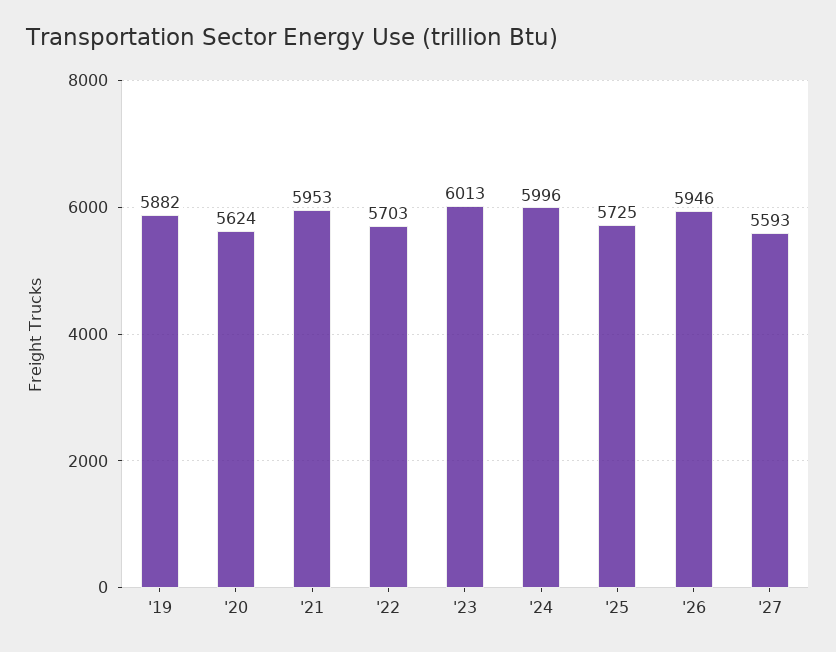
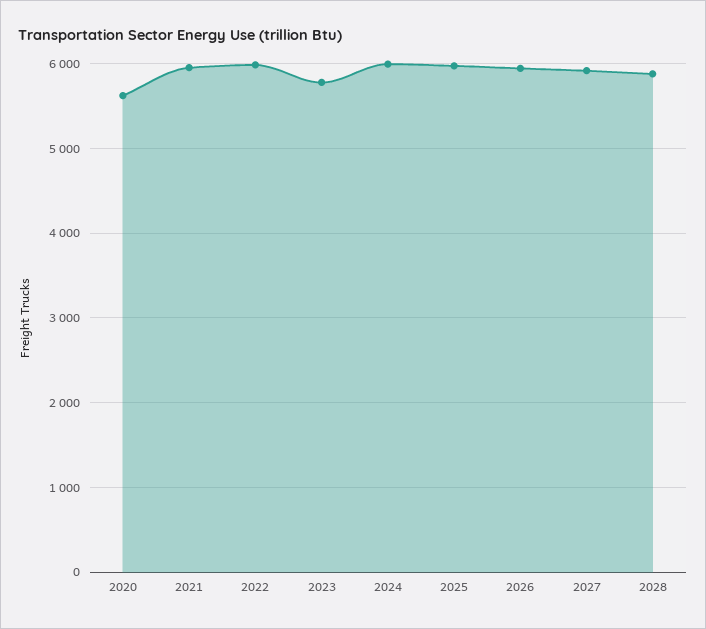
'19: 5882 -> none
'22: 5703 -> 6000
'23: 6013 -> 5800
'25: 5725 -> 6000
'27: 5593 -> 5900
2028: none -> 5900

